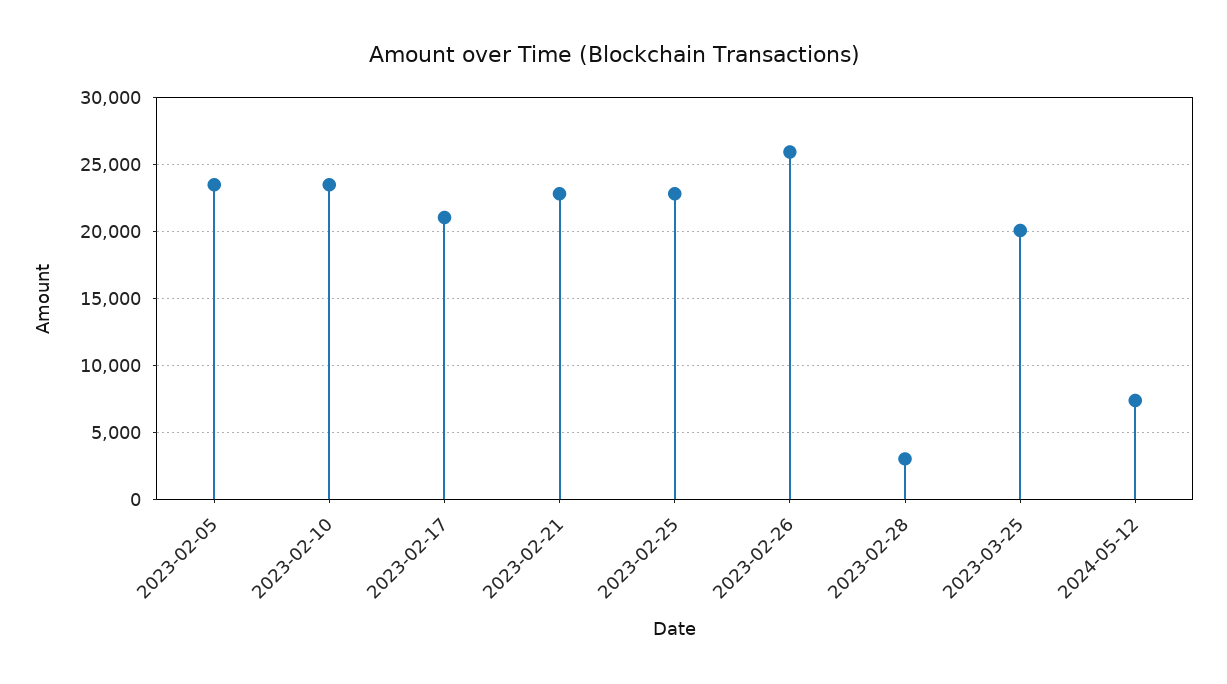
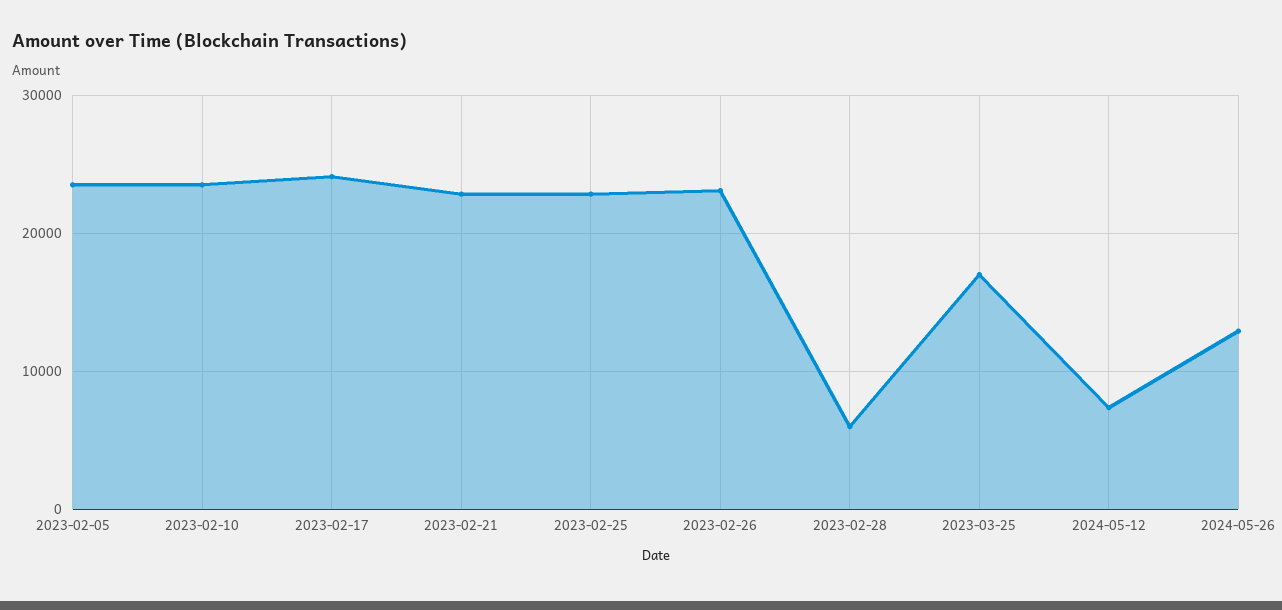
2023-02-17: 21000 -> 24000
2023-02-26: 26000 -> 23000
2023-02-28: 3000 -> 6000
2023-03-25: 20000 -> 17000
2024-05-26: none -> 13000

